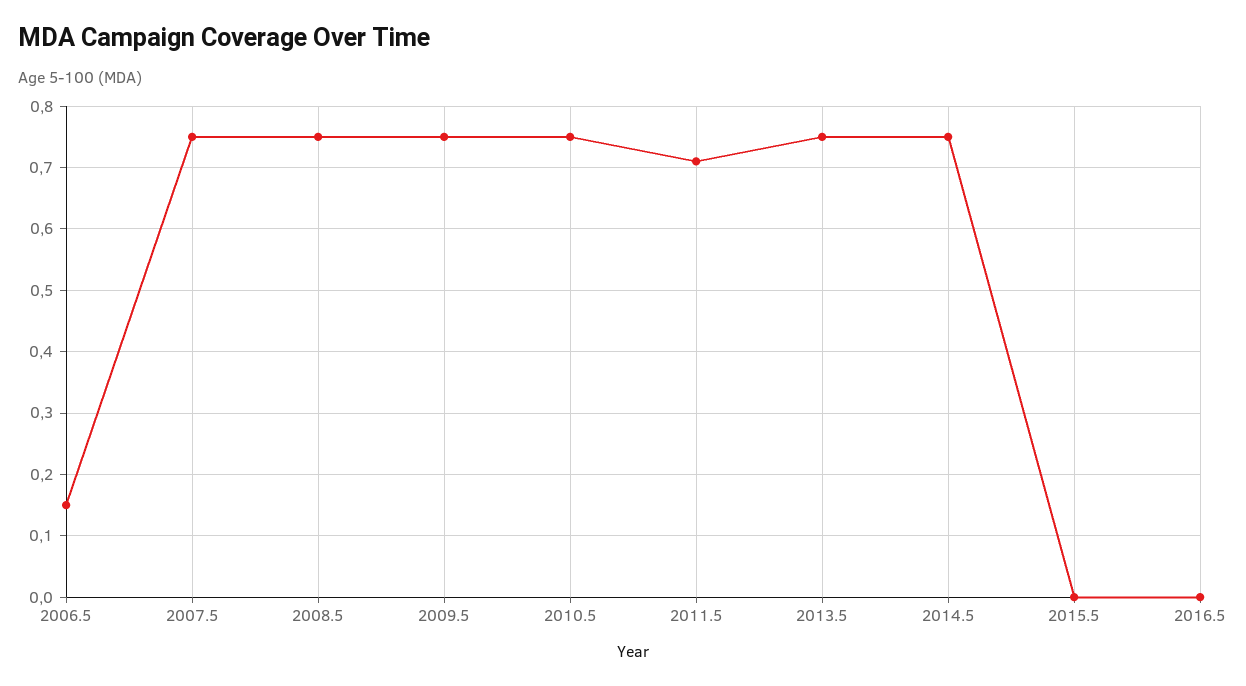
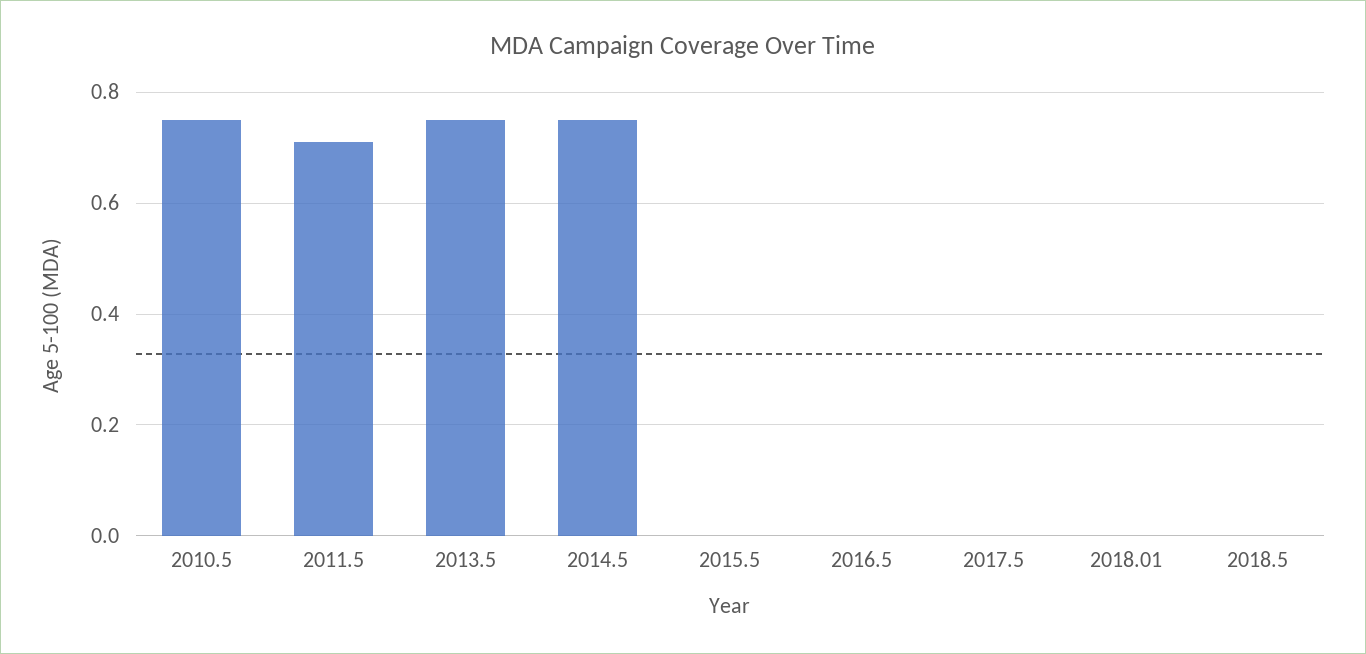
2006.5: 0.15 -> none
2007.5: 0.75 -> none
2008.5: 0.75 -> none
2009.5: 0.75 -> none
2017.5: none -> 0
2018.01: none -> 0
2018.5: none -> 0

